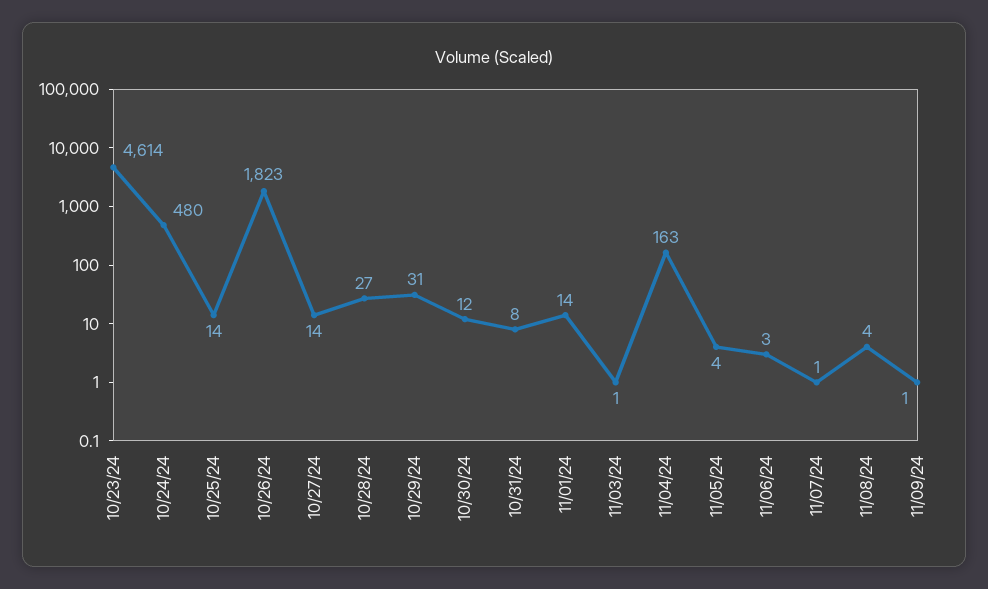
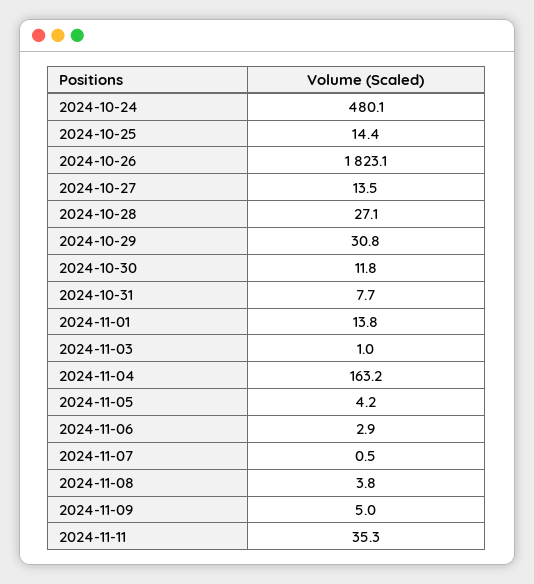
10/23/24: 4614 -> none
11/09/24: 1 -> 5
2024-11-11: none -> 35.3

